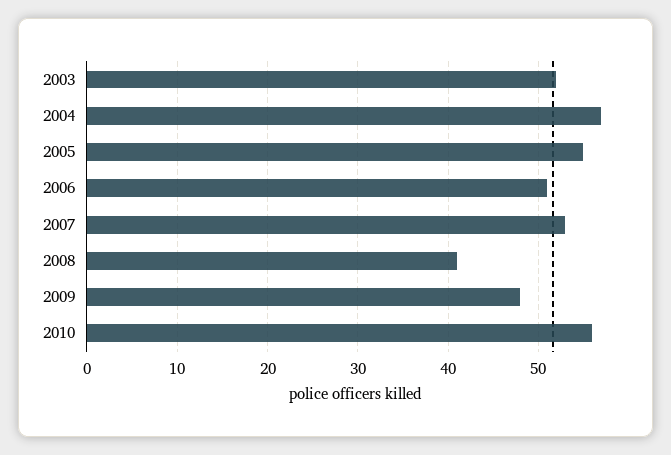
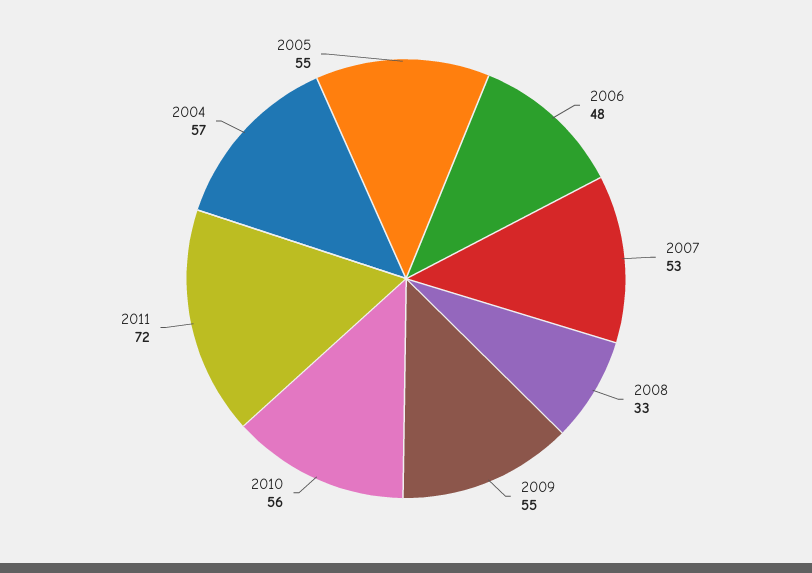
2003: 52 -> none
2006: 51 -> 48
2008: 41 -> 33
2009: 48 -> 55
2011: none -> 72

